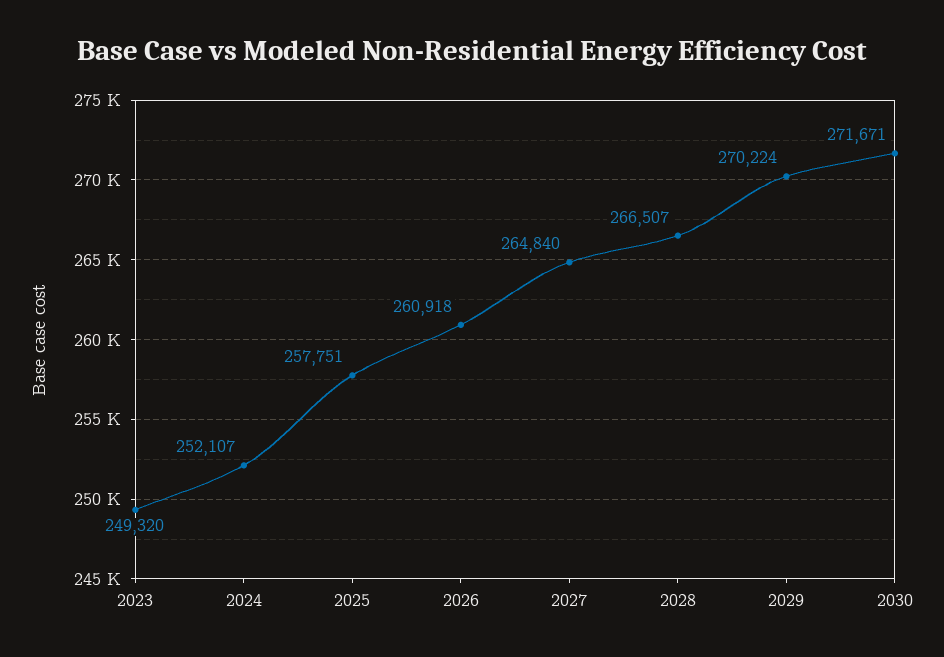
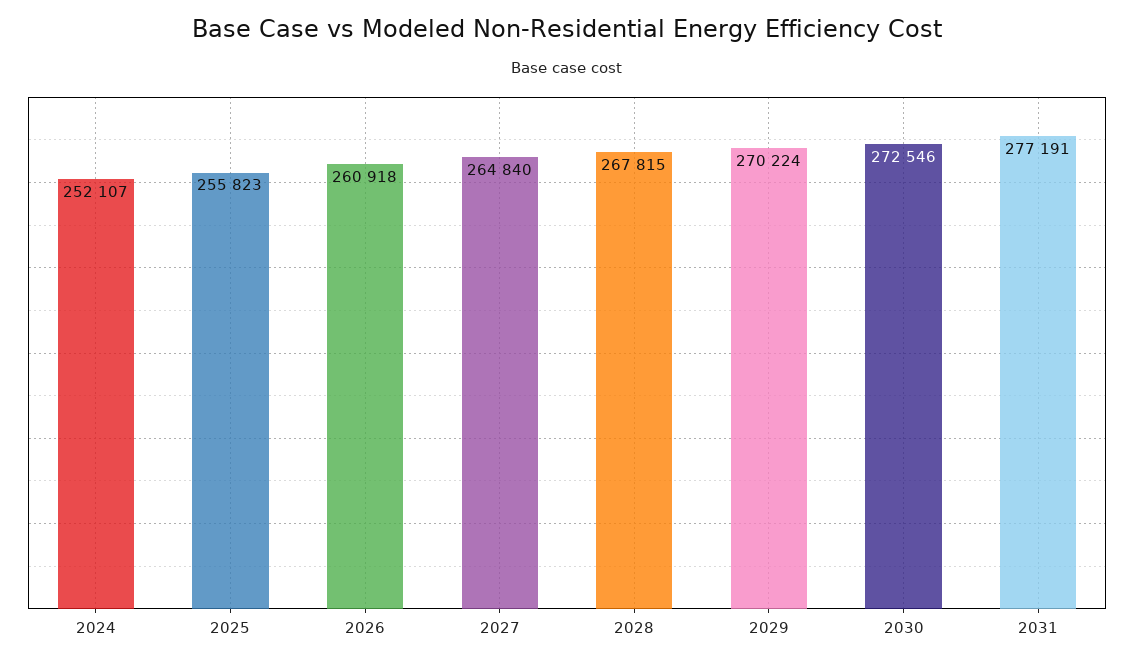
2023: 249320 -> none
2025: 257751 -> 255823
2028: 266507 -> 267815
2030: 271671 -> 272546
2031: none -> 277191

